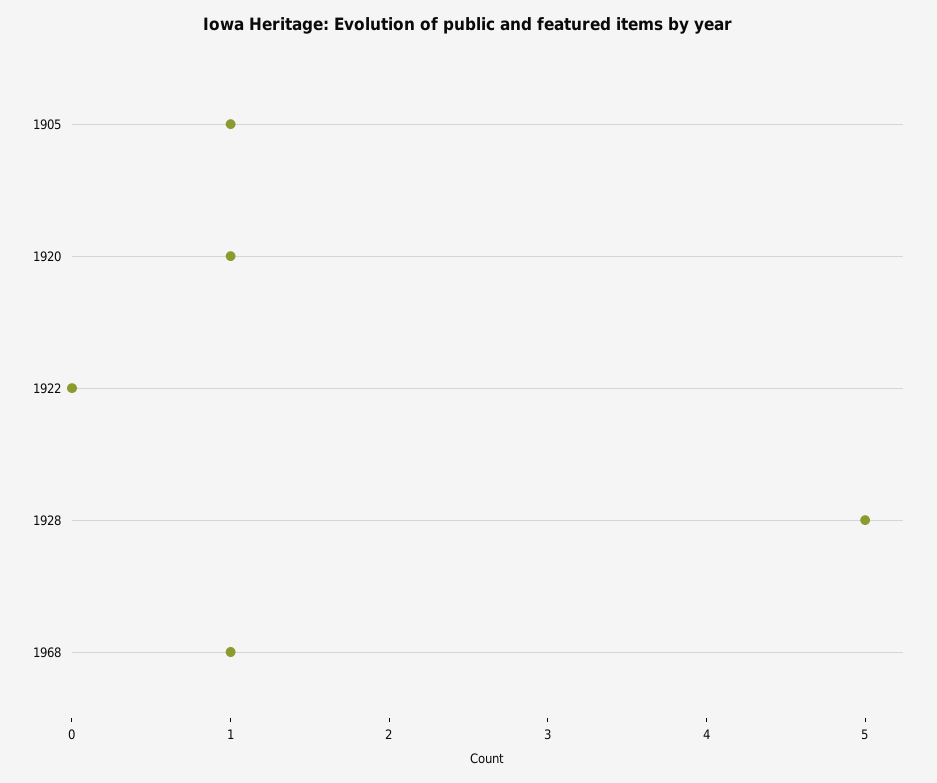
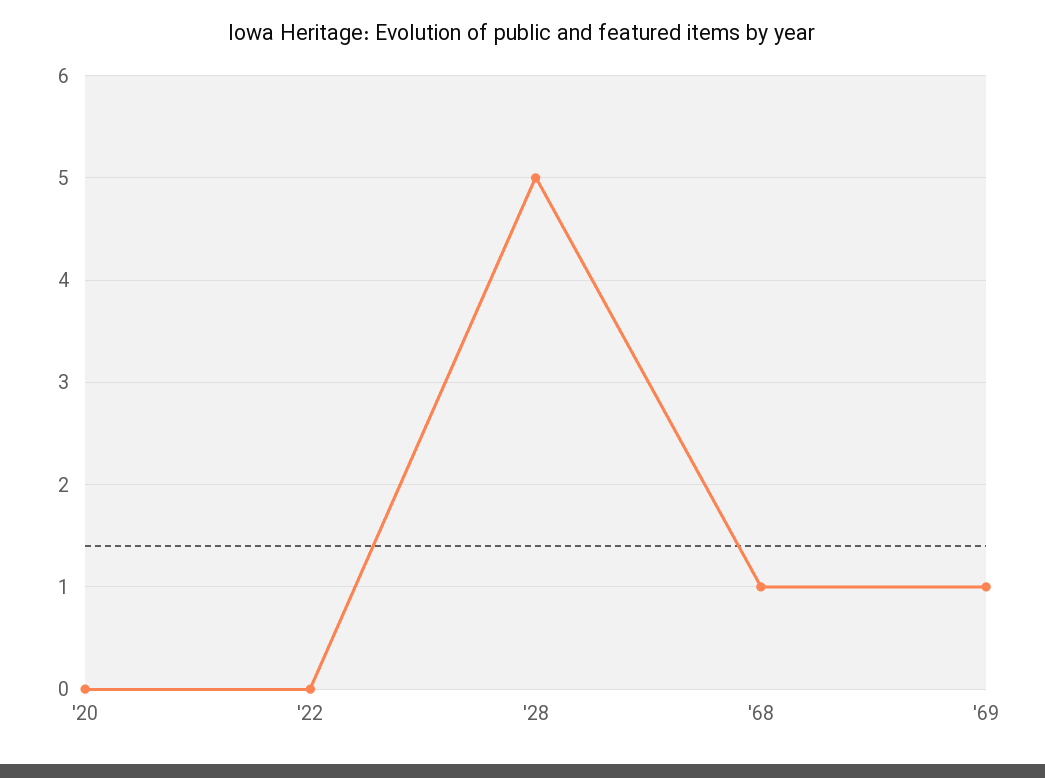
1905: 1 -> none
1920: 1 -> 0
'69: none -> 1

